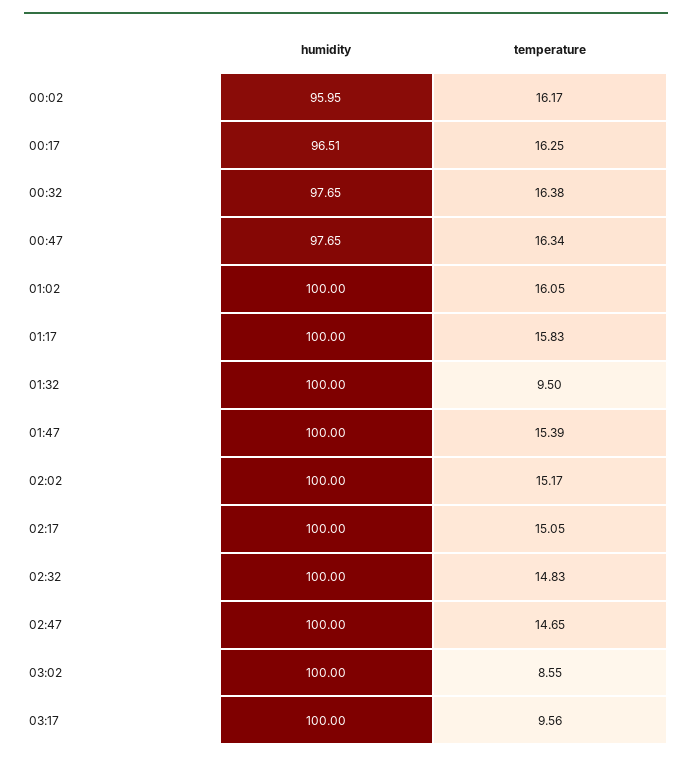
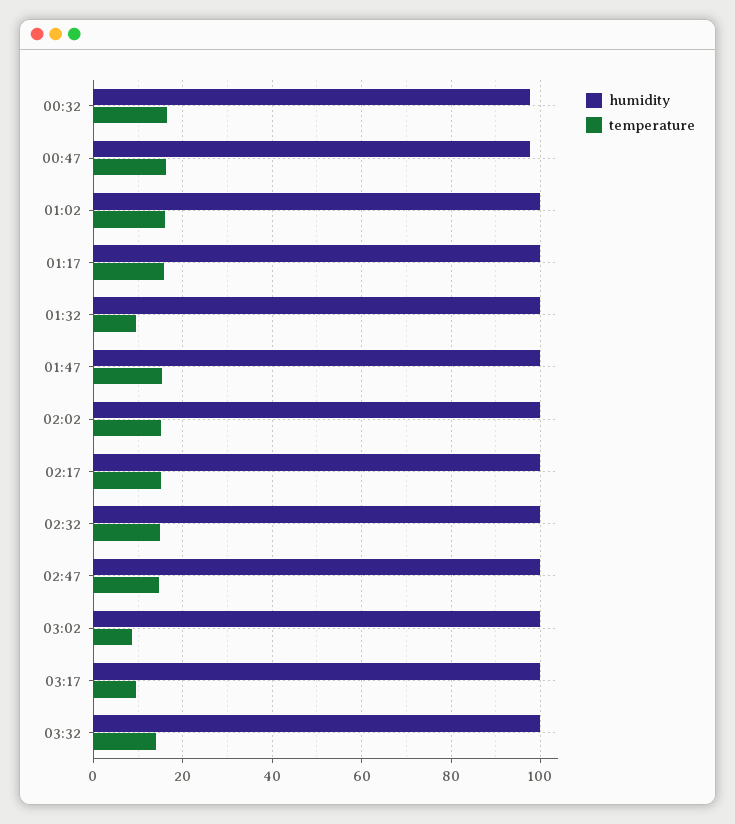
humidity, 00:02: 95.95 -> none
temperature, 00:02: 16.17 -> none
humidity, 00:17: 96.51 -> none
temperature, 00:17: 16.25 -> none
humidity, 03:32: none -> 100
temperature, 03:32: none -> 14

